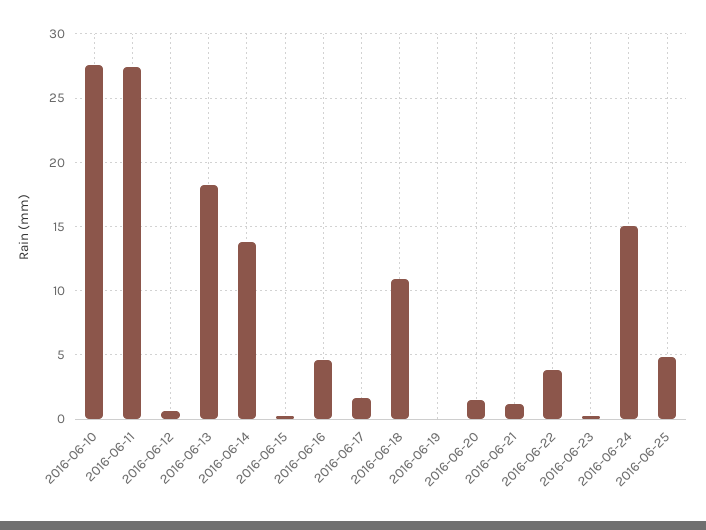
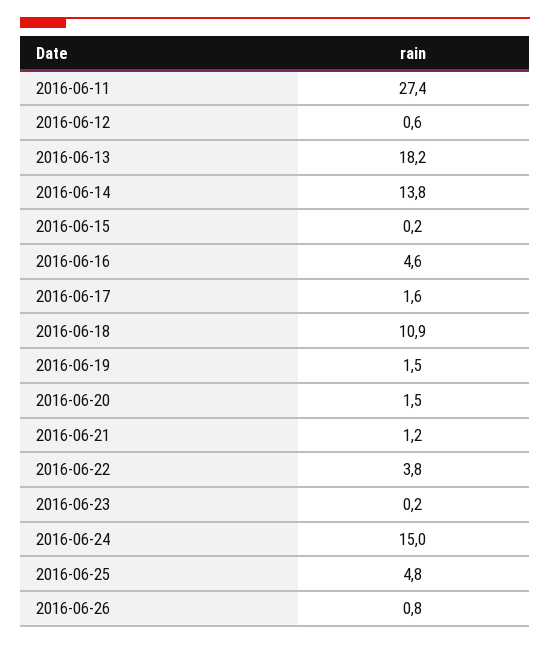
2016-06-10: 27.5 -> none
2016-06-19: 0 -> 1.5
2016-06-26: none -> 0.8

